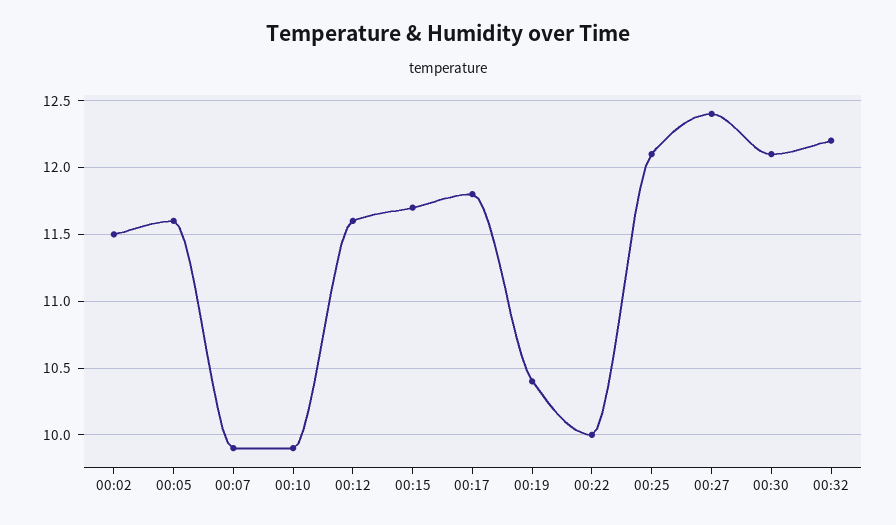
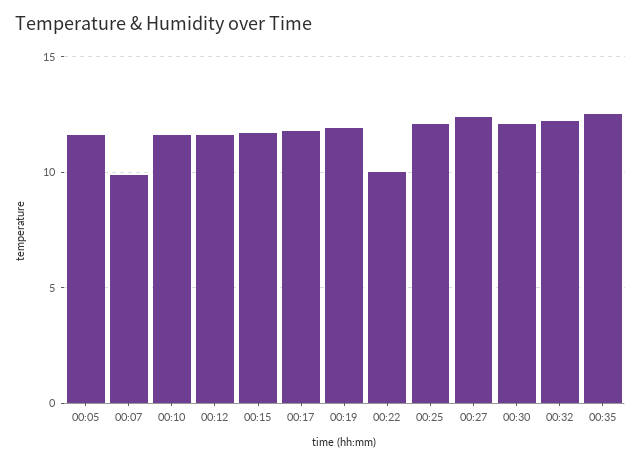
00:02: 11.5 -> none
00:10: 9.9 -> 11.5
00:19: 10.4 -> 12
00:35: none -> 12.5

